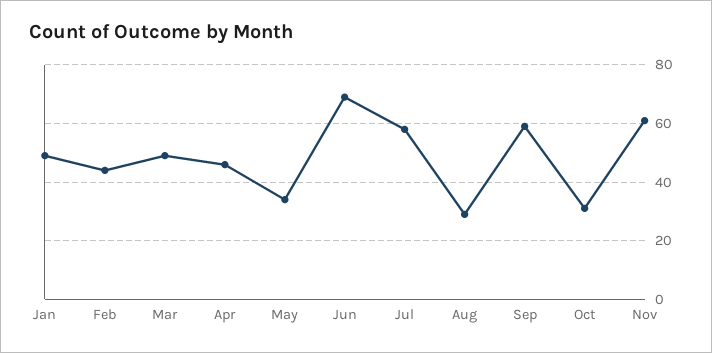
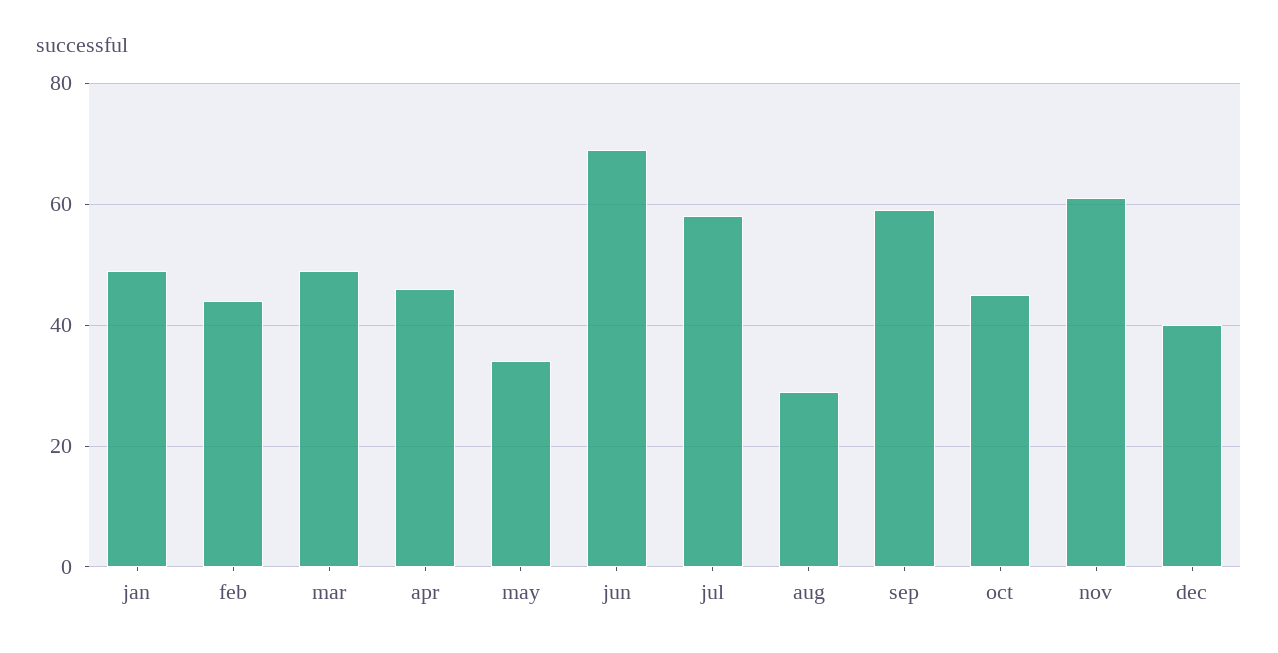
Oct: 30 -> 45
dec: none -> 40

